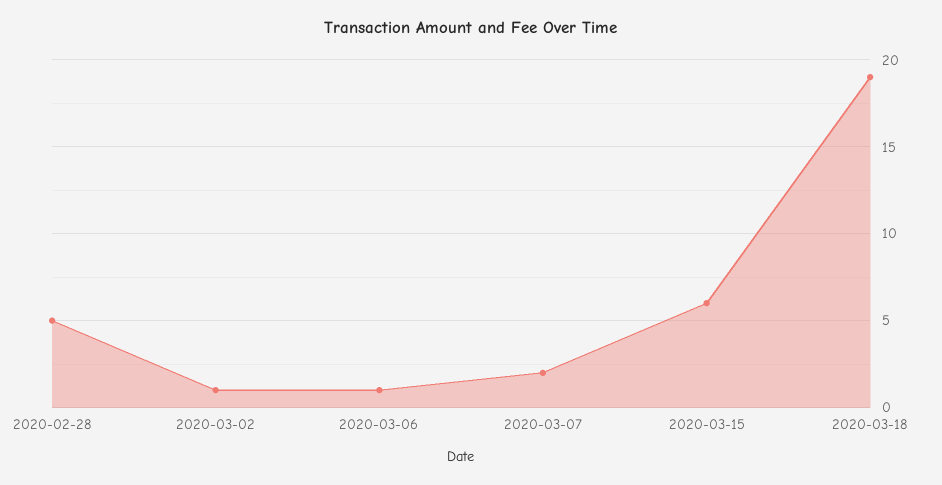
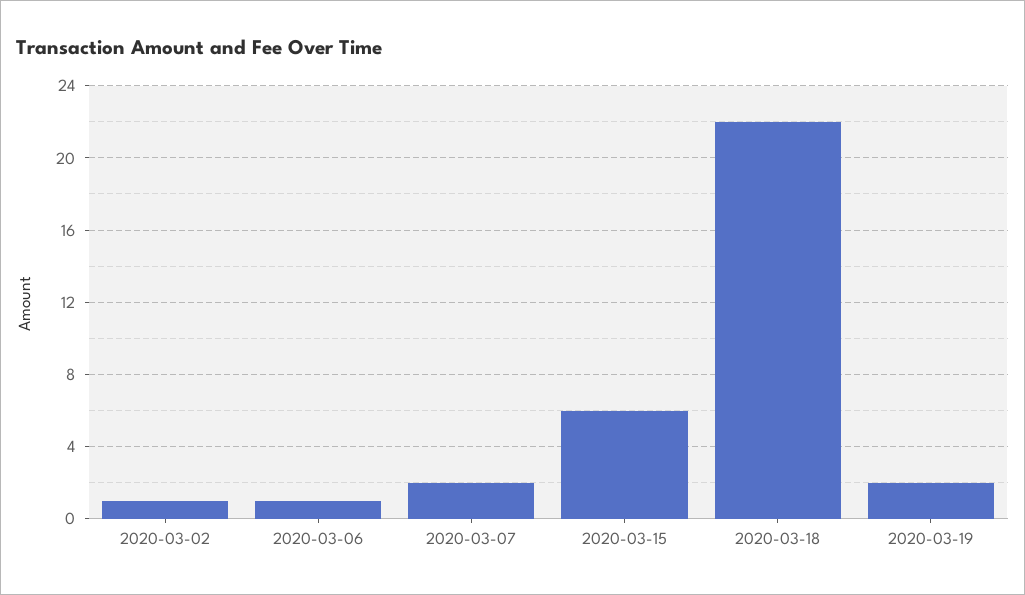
2020-02-28: 5 -> none
2020-03-18: 19 -> 22
2020-03-19: none -> 2

